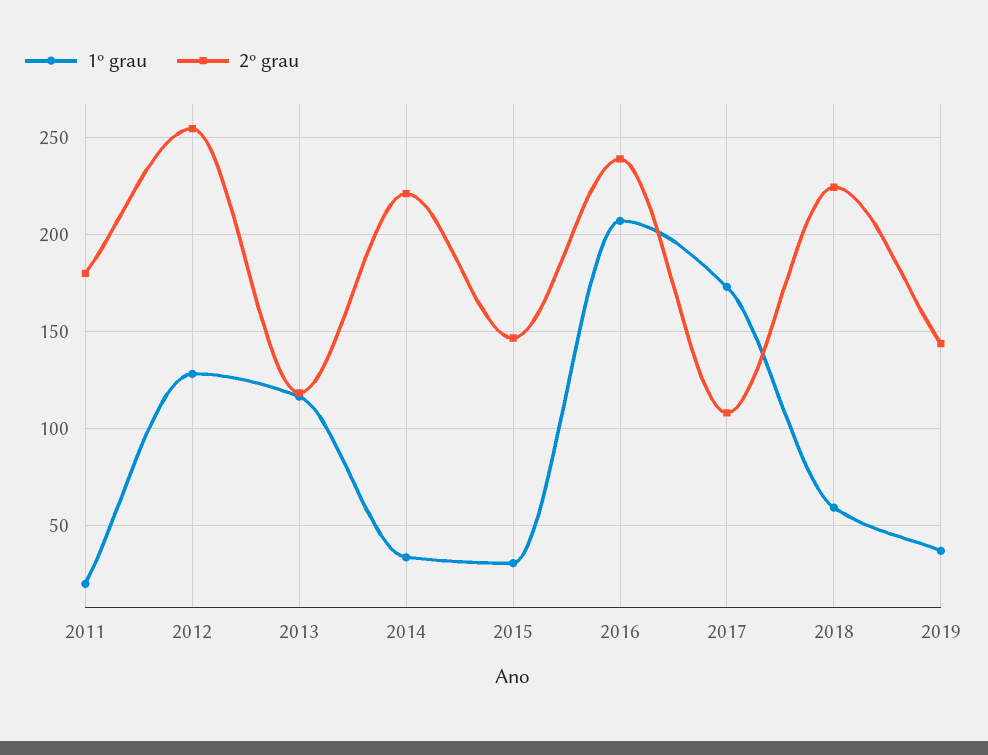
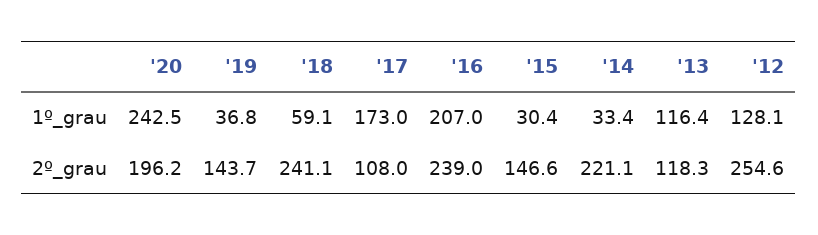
1º grau, 2011: 20 -> none
2º grau, 2011: 180 -> none
2º grau, 2018: 225 -> 241.1
1º grau, '20: none -> 242.5
2º grau, '20: none -> 196.2

